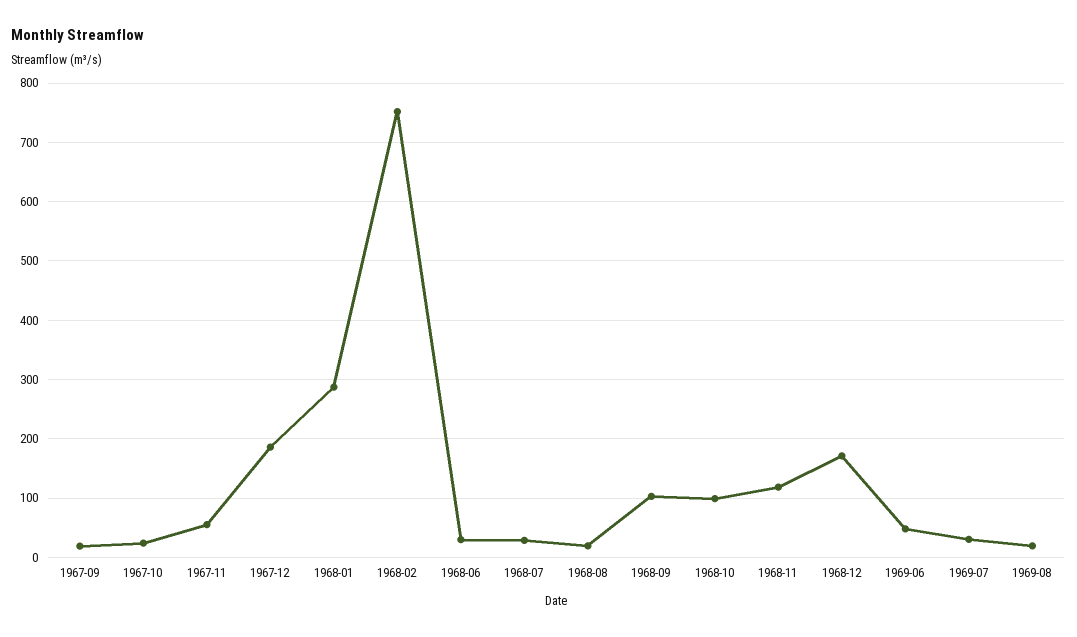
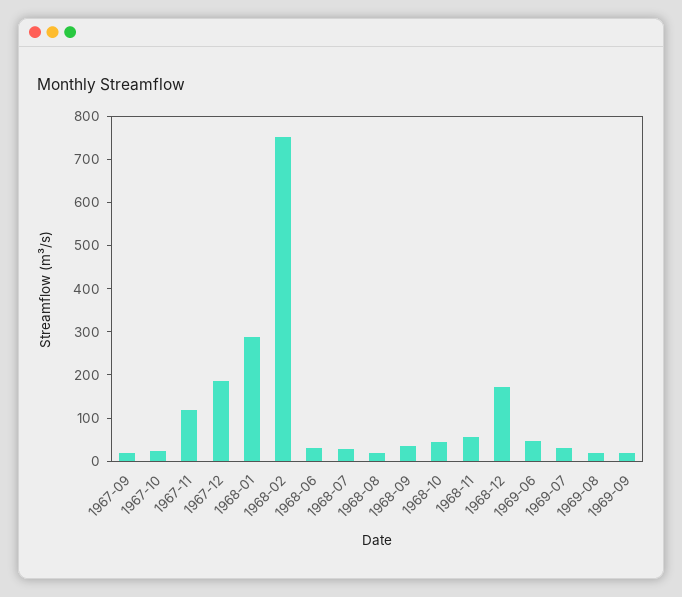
1967-11: 60 -> 120
1968-09: 100 -> 40
1968-10: 100 -> 40
1968-11: 120 -> 60
1969-09: none -> 20

